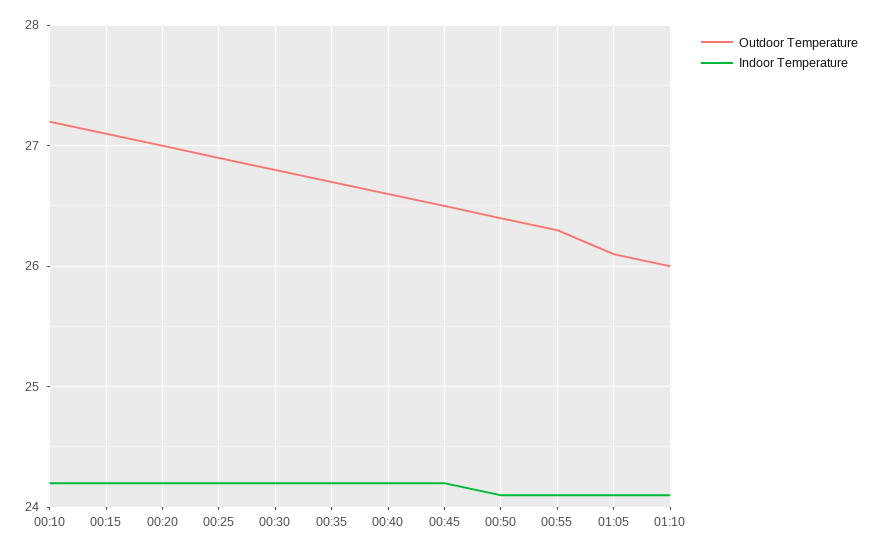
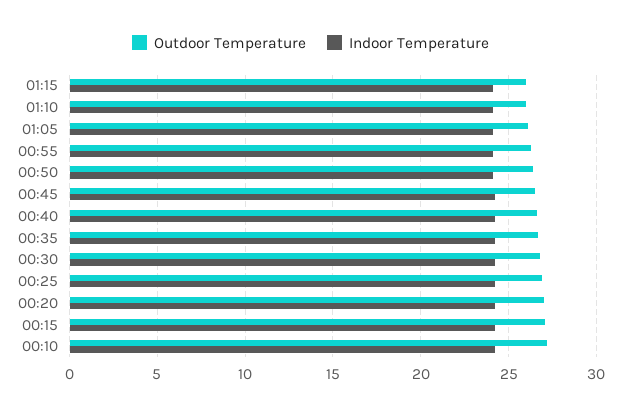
Outdoor Temperature, 01:15: none -> 26
Indoor Temperature, 01:15: none -> 24

